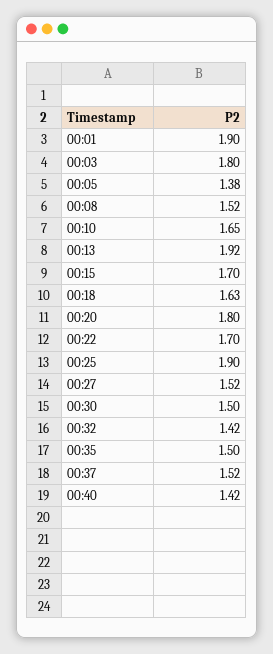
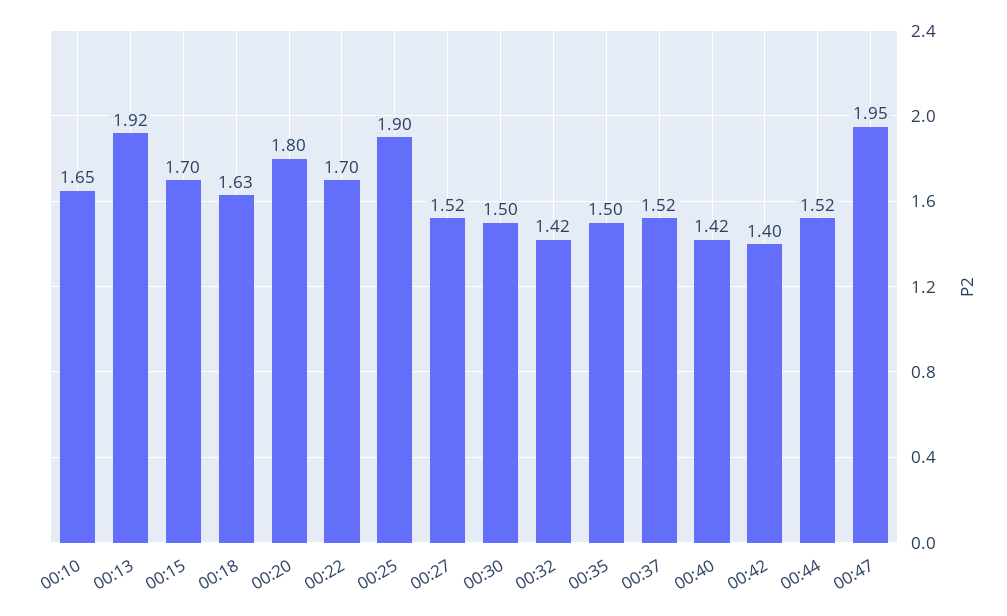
00:01: 1.9 -> none
00:03: 1.8 -> none
00:05: 1.38 -> none
00:08: 1.52 -> none
00:42: none -> 1.4
00:44: none -> 1.52
00:47: none -> 1.95

